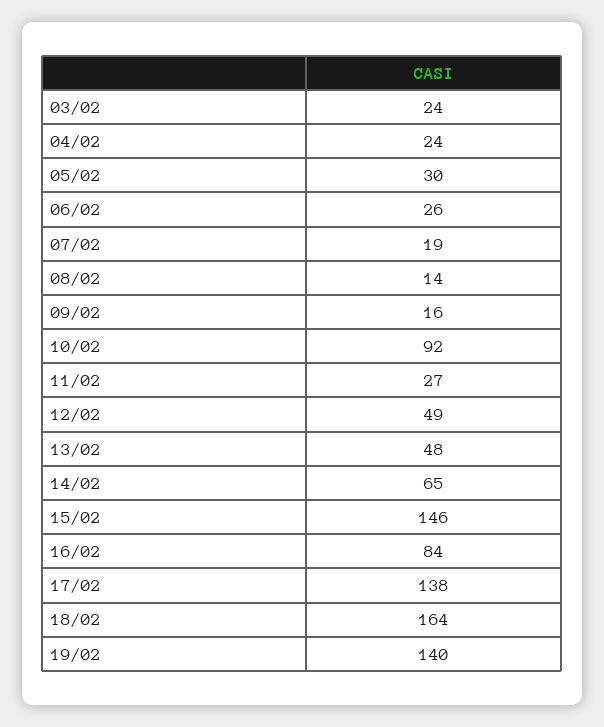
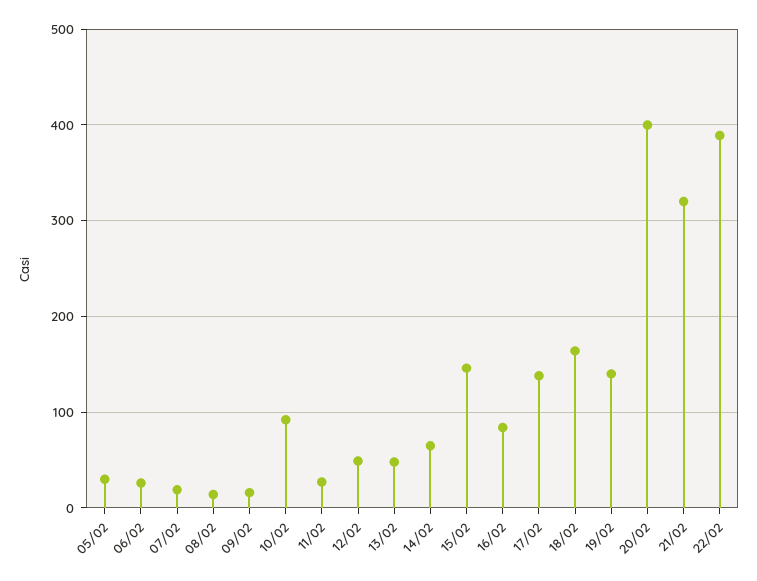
03/02: 24 -> none
04/02: 24 -> none
20/02: none -> 400
21/02: none -> 320
22/02: none -> 390

